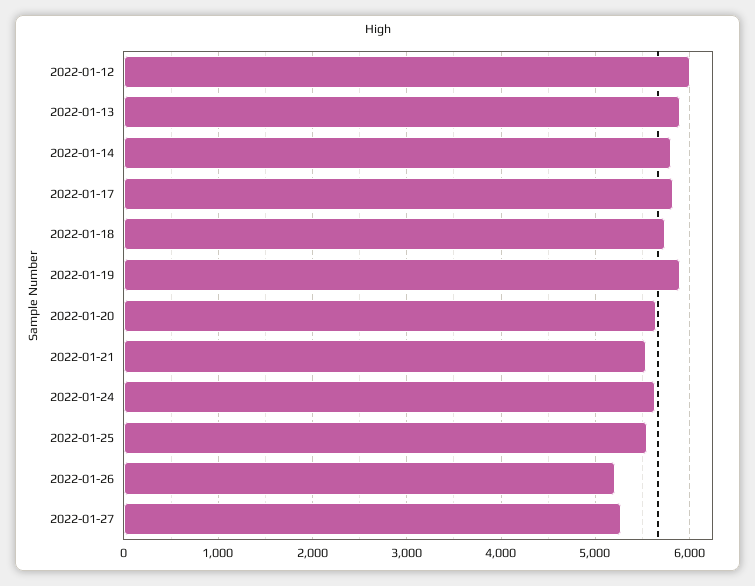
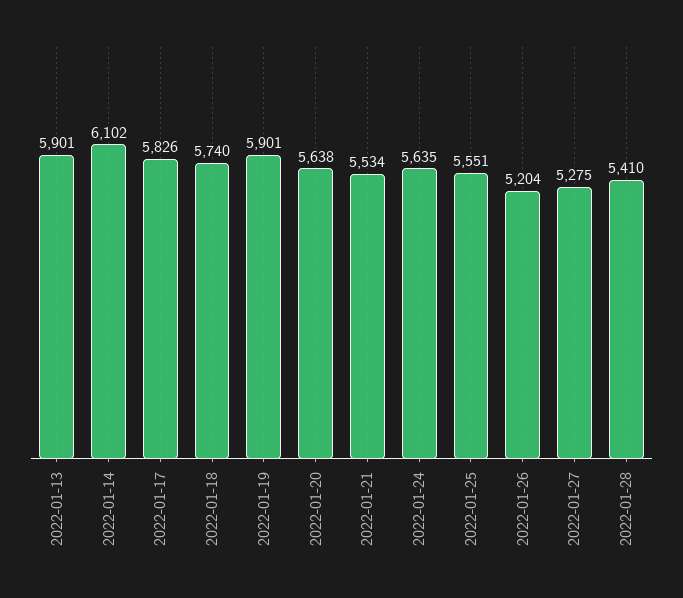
2022-01-12: 6000 -> none
2022-01-14: 5800 -> 6102
2022-01-28: none -> 5410

